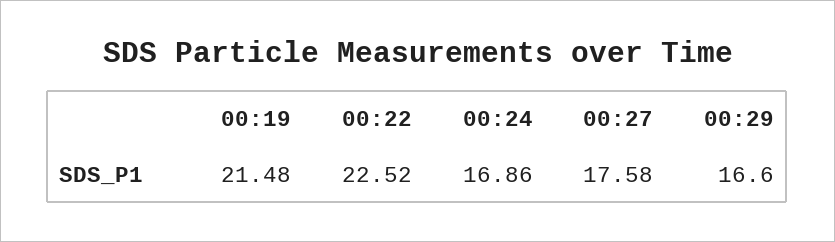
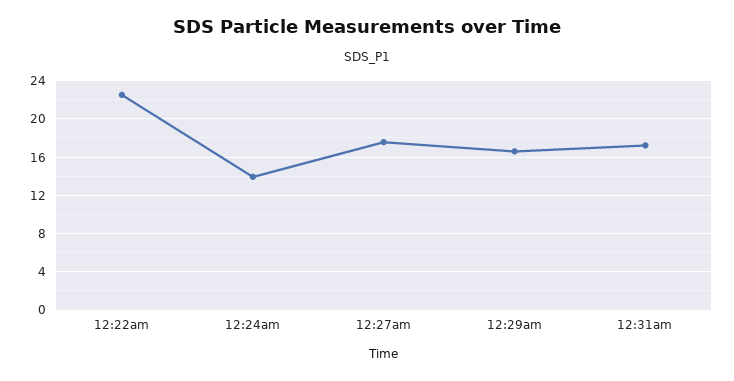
00:19: 21.48 -> none
00:24: 16.86 -> 14
12:31am: none -> 17

